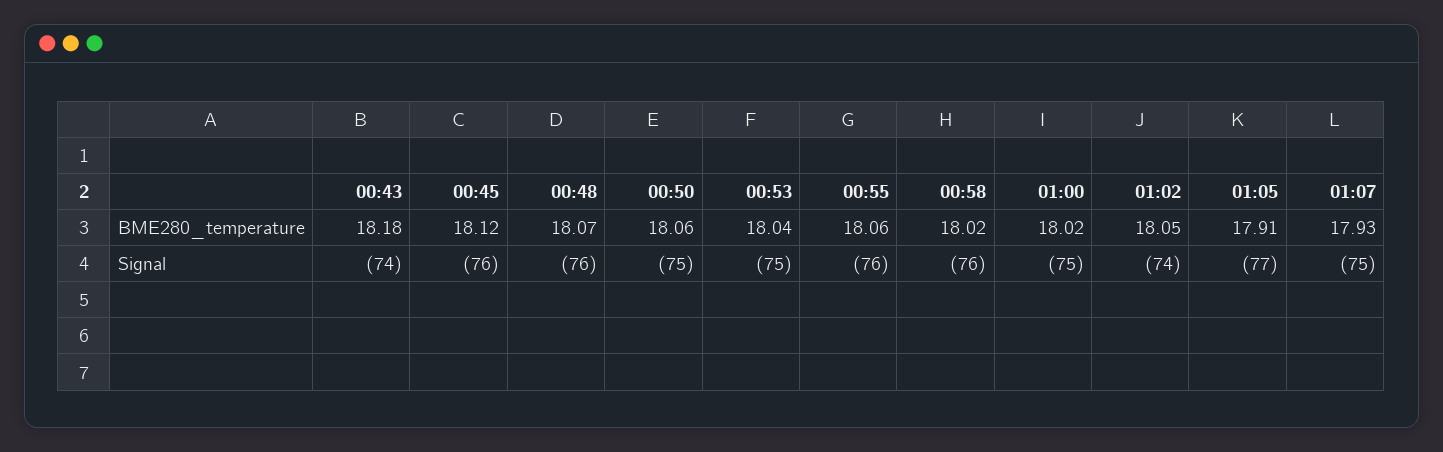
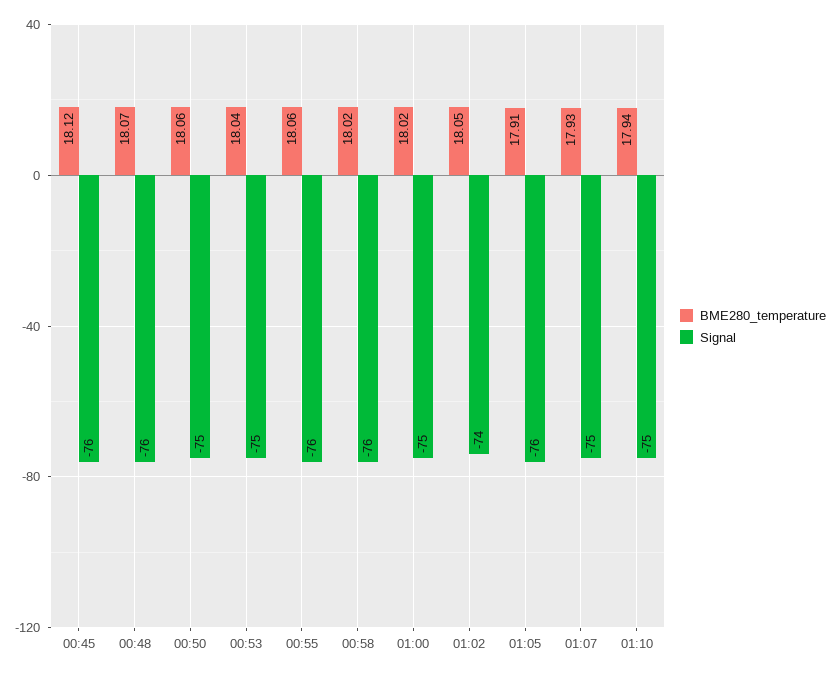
BME280_temperature, 00:43: 18.18 -> none
Signal, 00:43: -74 -> none
Signal, 01:05: -77 -> -76
BME280_temperature, 01:10: none -> 17.94
Signal, 01:10: none -> -75

